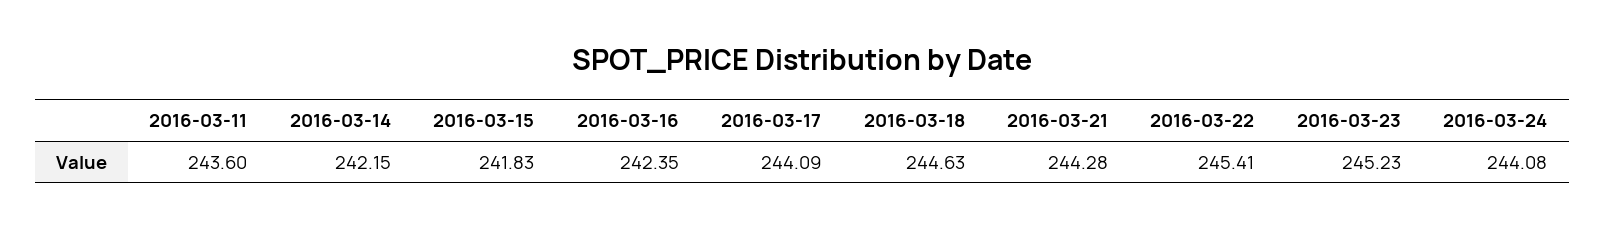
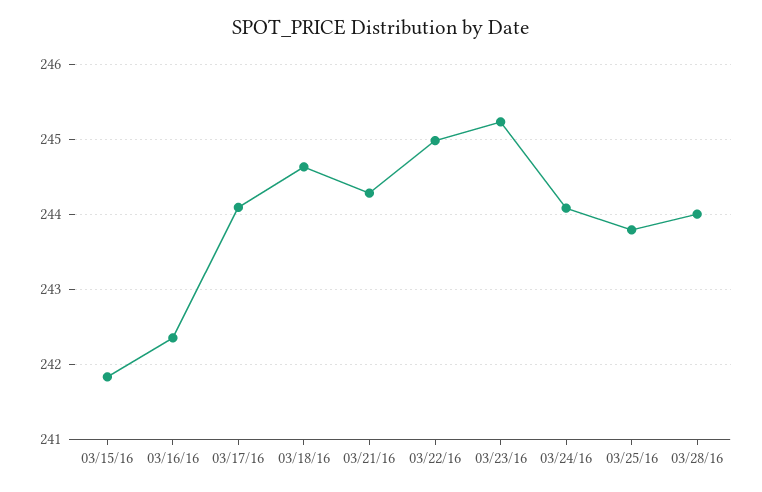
2016-03-11: 243.6 -> none
2016-03-14: 242.15 -> none
2016-03-22: 245.41 -> 245
03/25/16: none -> 243.8
03/28/16: none -> 244

